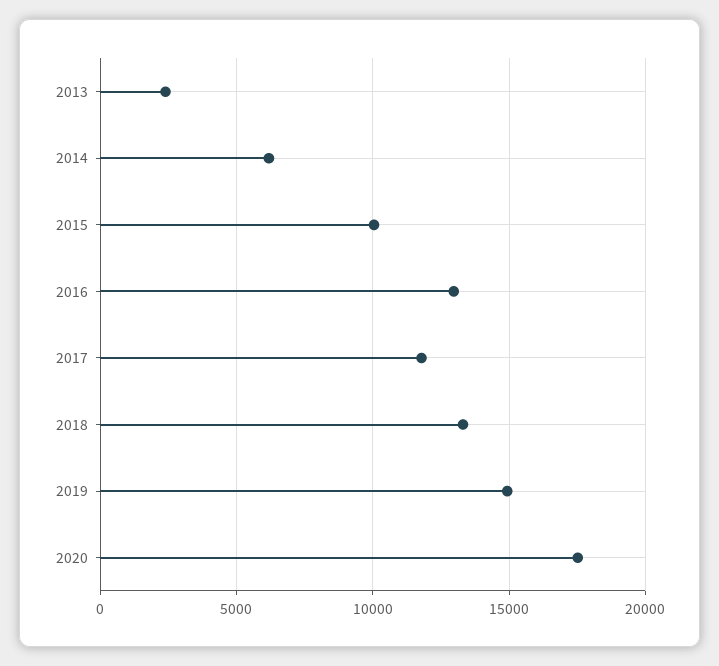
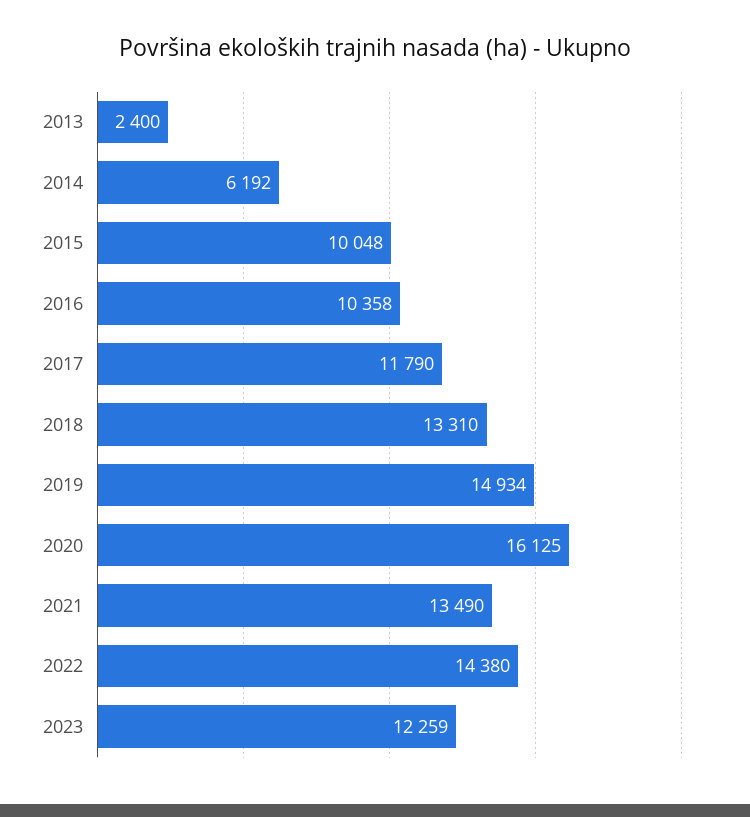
2016: 13000 -> 10358
2020: 17500 -> 16125
2021: none -> 13490
2022: none -> 14380
2023: none -> 12259

